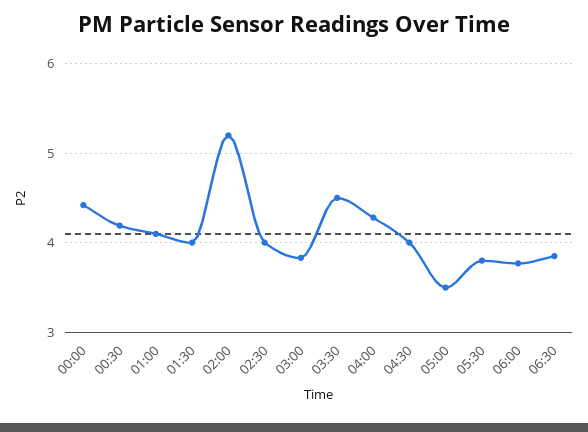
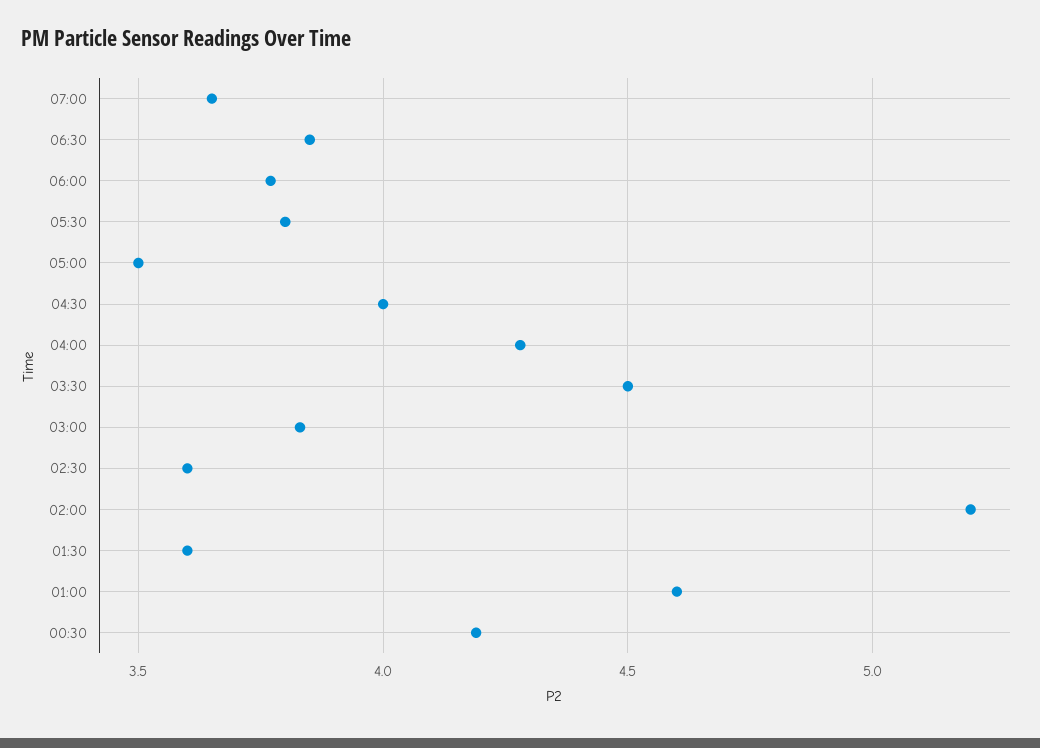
00:00: 4.4 -> none
01:00: 4.1 -> 4.6
01:30: 4 -> 3.6
02:30: 4 -> 3.6
07:00: none -> 3.65

